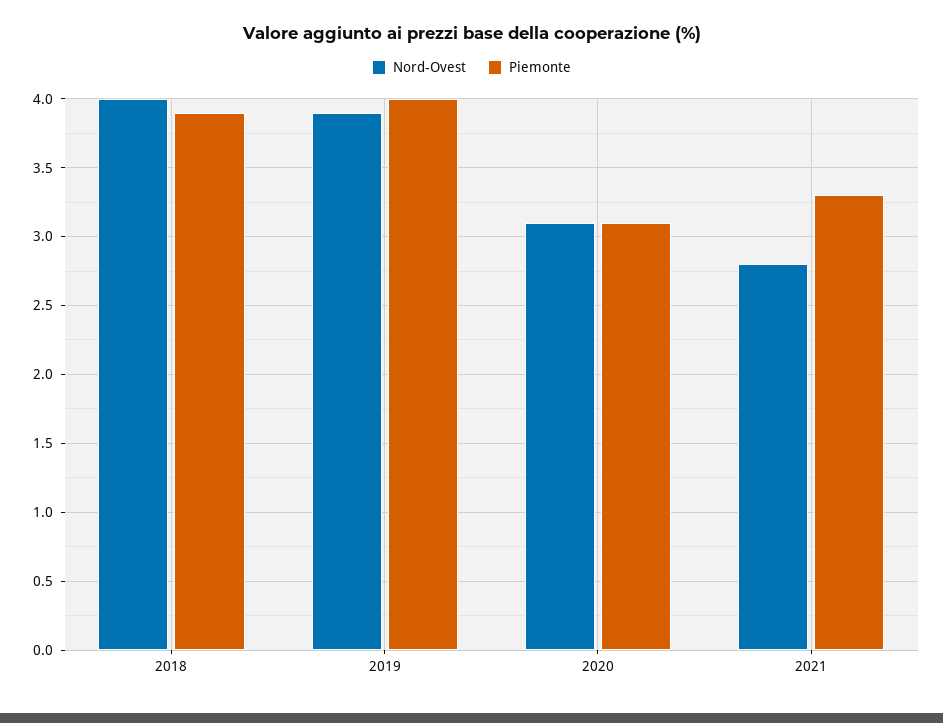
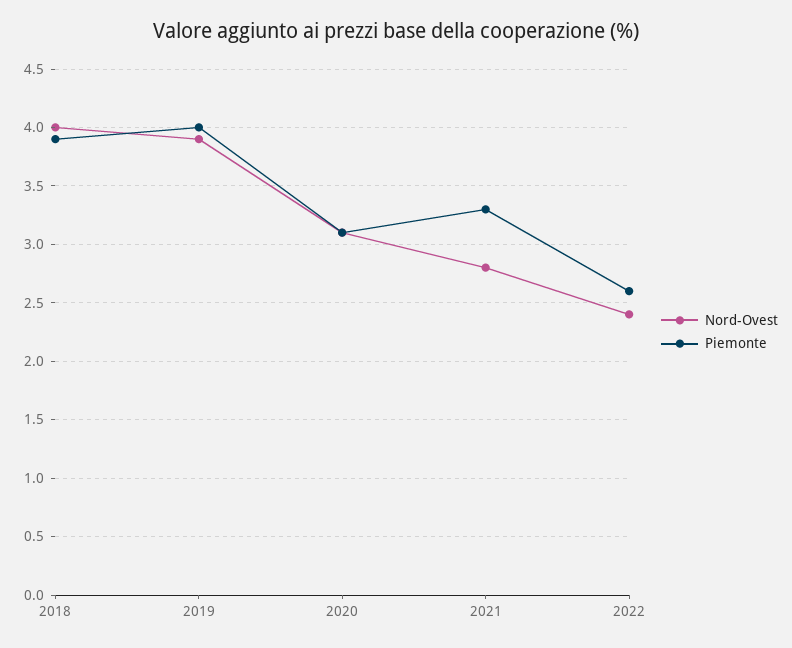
Nord-Ovest, 2022: none -> 2.4
Piemonte, 2022: none -> 2.6

